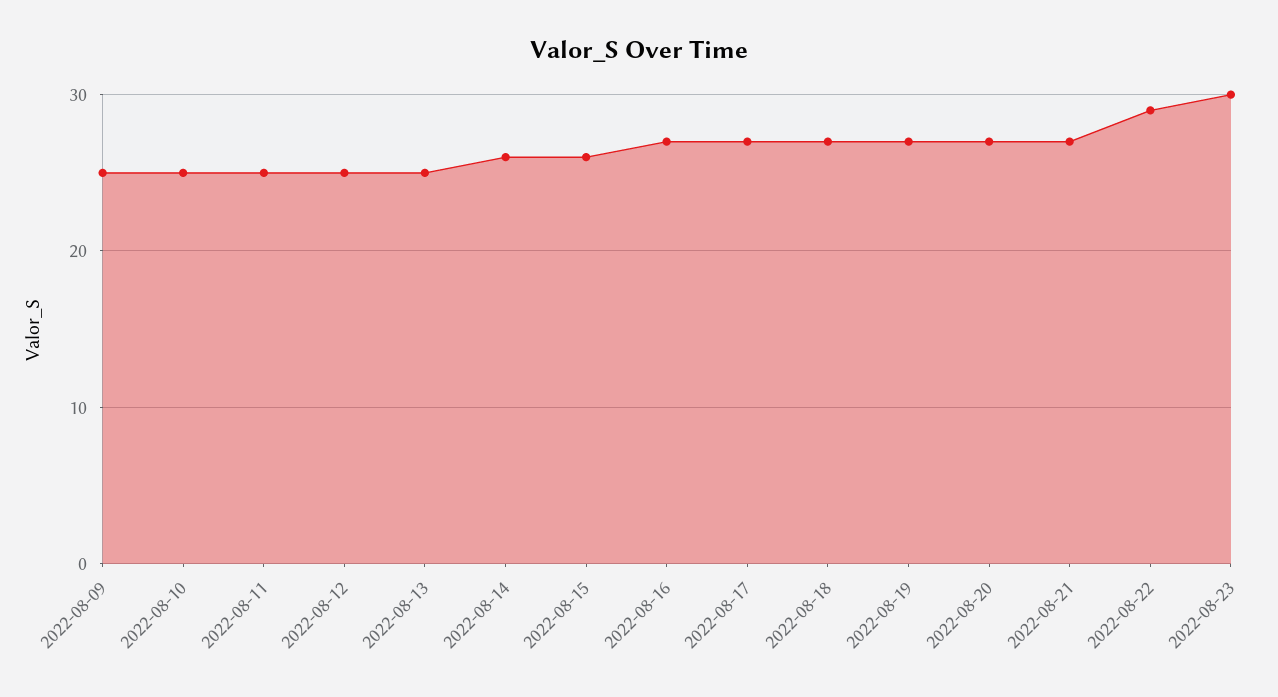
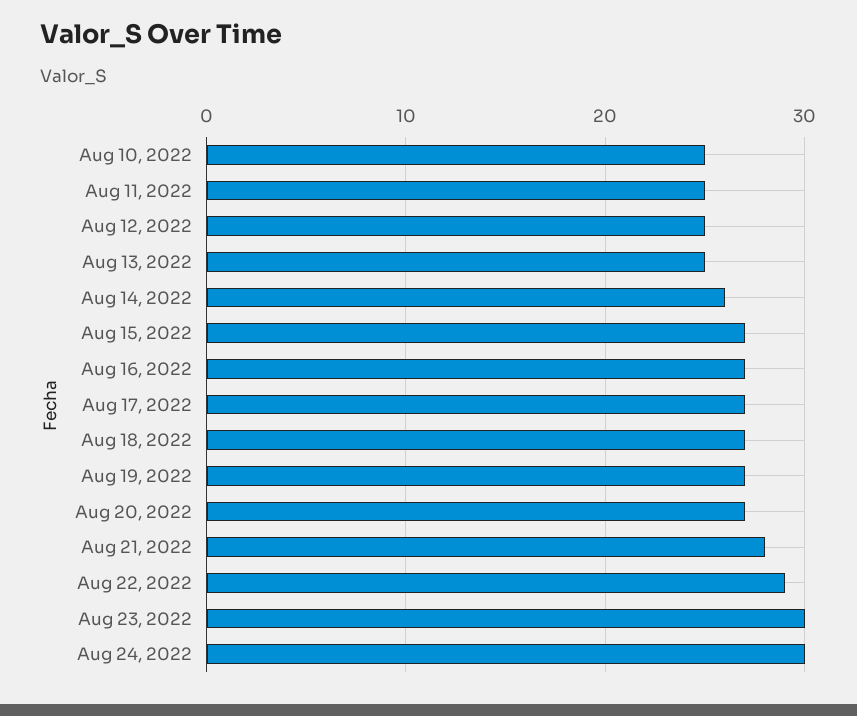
2022-08-09: 25 -> none
2022-08-15: 26 -> 27
2022-08-21: 27 -> 28
Aug 24, 2022: none -> 30

